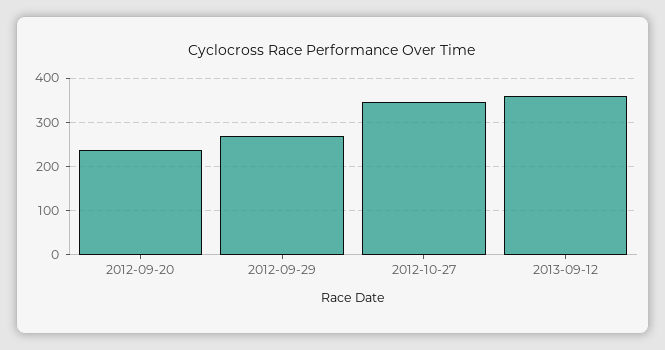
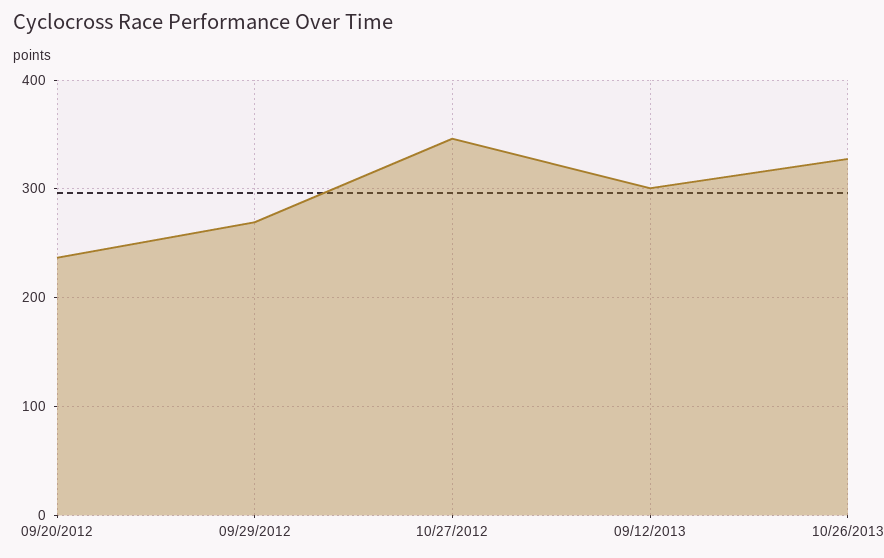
2013-09-12: 360 -> 300
10/26/2013: none -> 330

